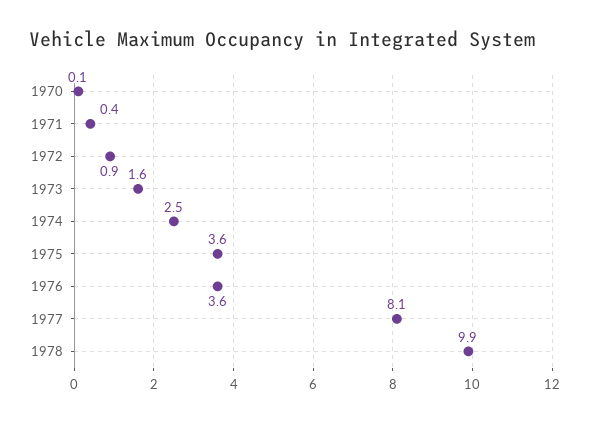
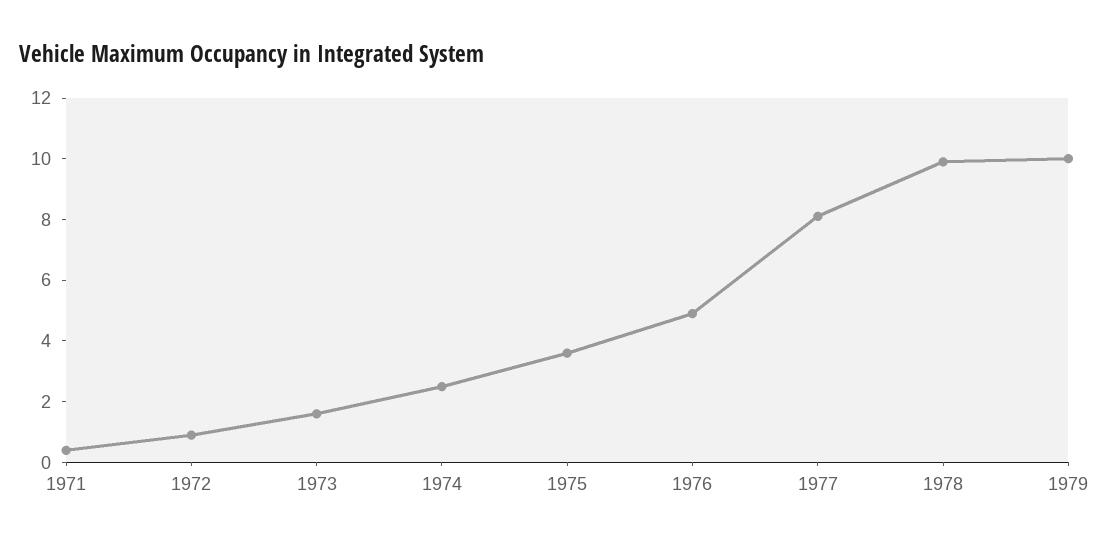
1970: 0.1 -> none
1976: 3.6 -> 5
1979: none -> 10

